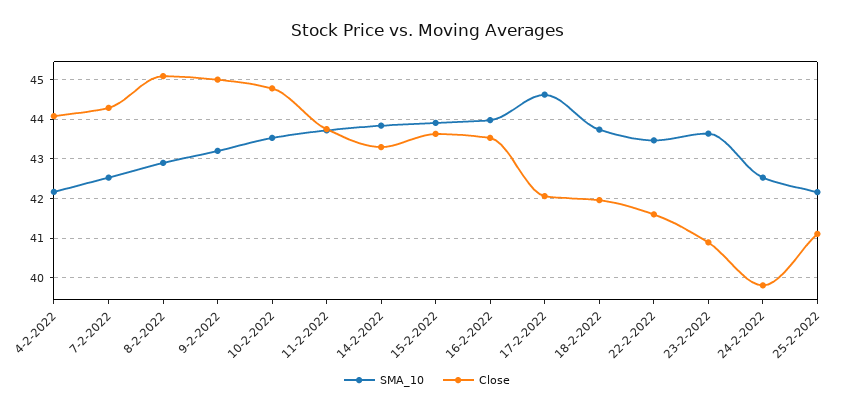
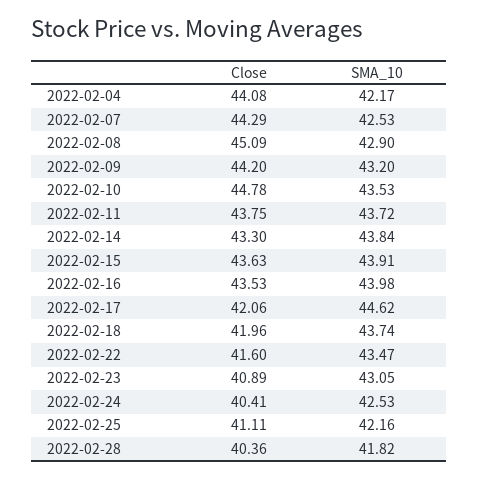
Close, 9-2-2022: 45 -> 44.2
SMA_10, 23-2-2022: 43.6 -> 43.05
Close, 24-2-2022: 39.8 -> 40.41
Close, 2022-02-28: none -> 40.36
SMA_10, 2022-02-28: none -> 41.82

